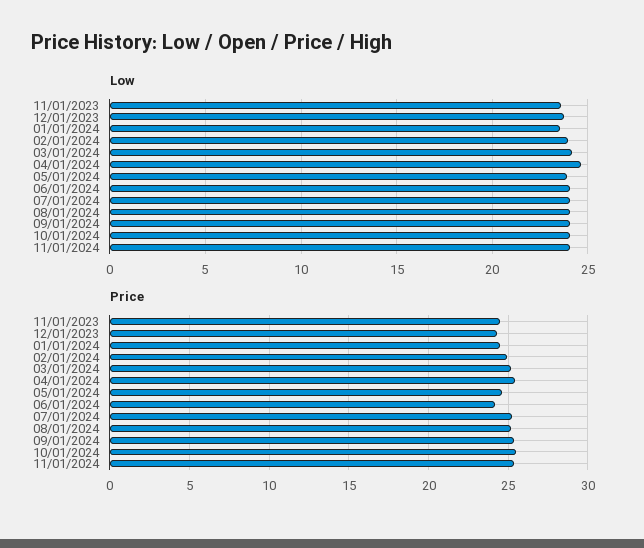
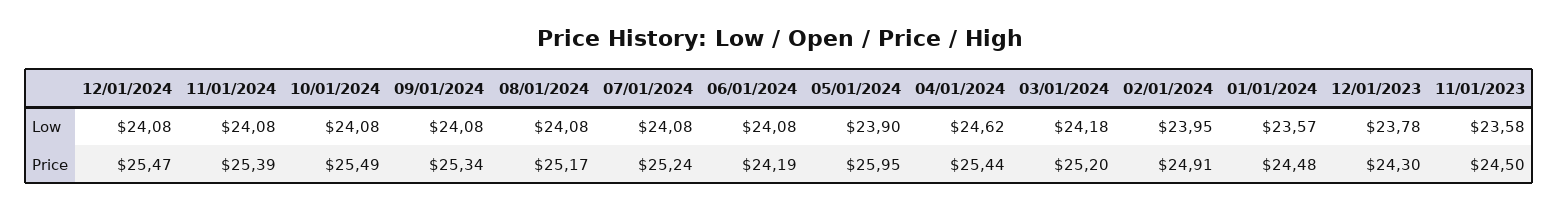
Price, 05/01/2024: 24.5 -> 25.95
Low, 12/01/2024: none -> 24.08
Price, 12/01/2024: none -> 25.47

